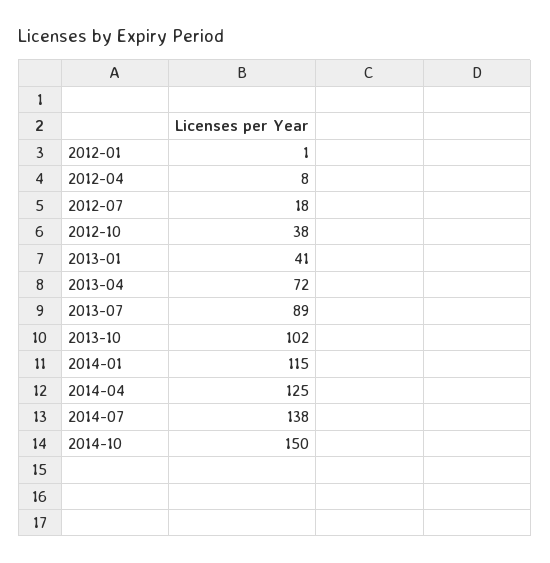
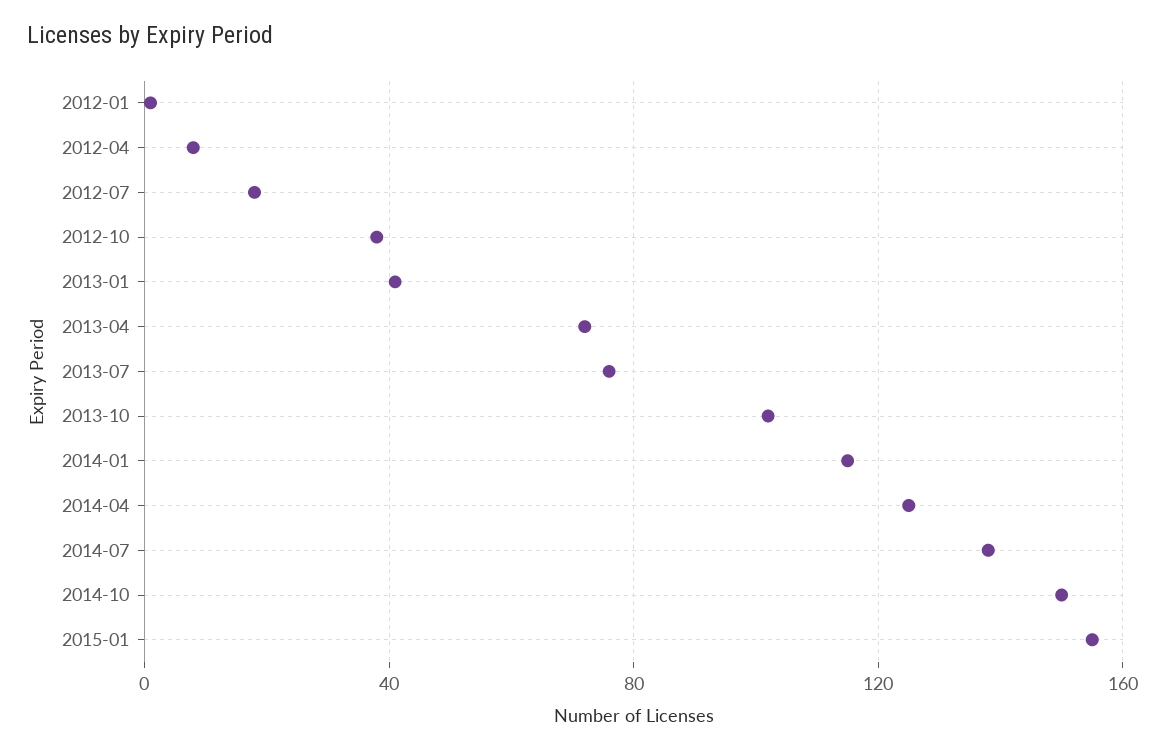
2013-07: 89 -> 75
2015-01: none -> 155

